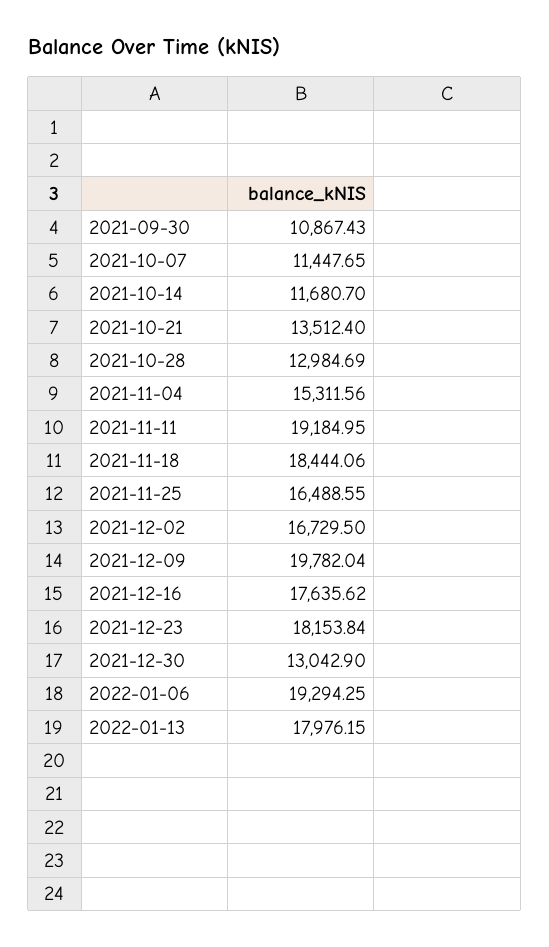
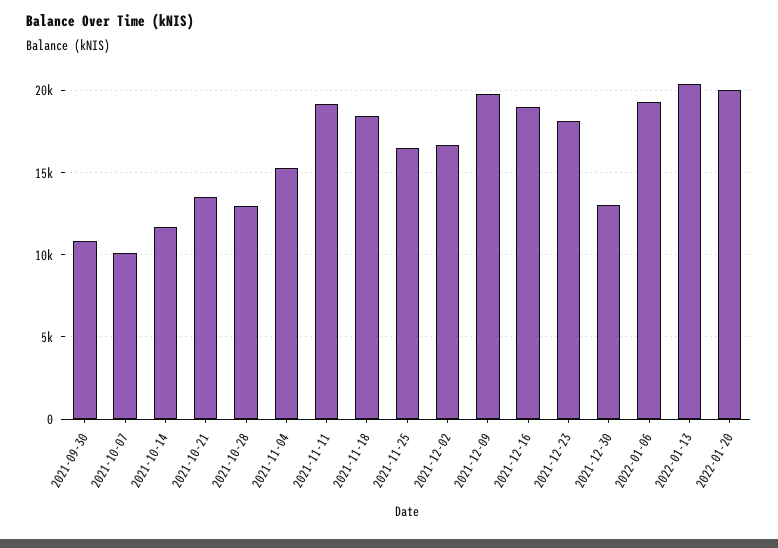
2021-10-07: 11447.65 -> 10000
2021-12-16: 17635.62 -> 19000
2022-01-13: 17976.15 -> 20500
2022-01-20: none -> 20000

